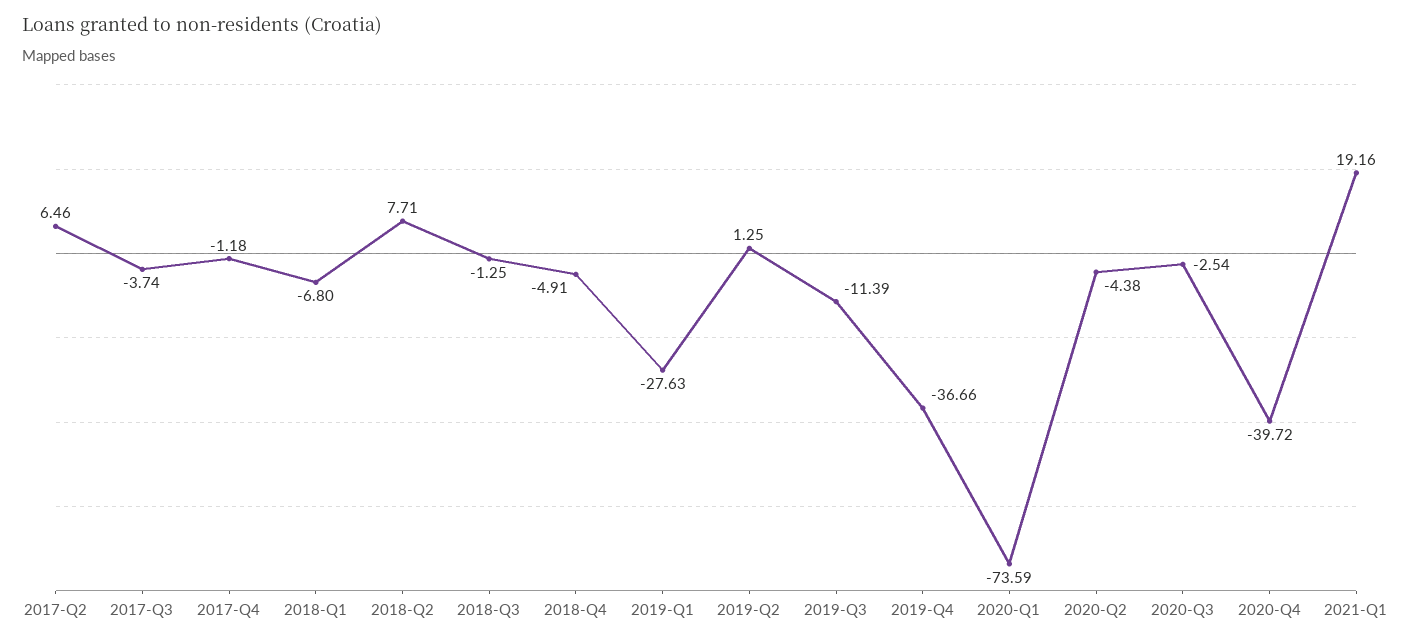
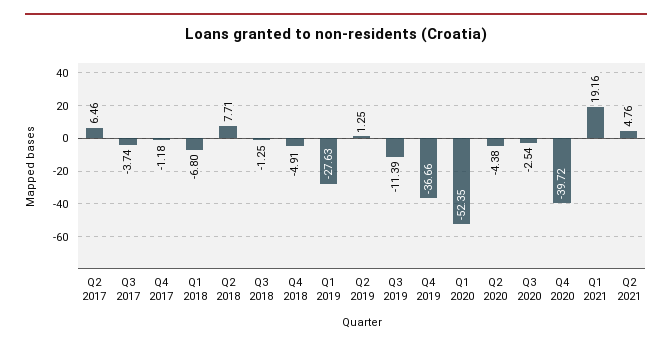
2020-Q1: -73.59 -> -52.35
Q2 2021: none -> 4.76

